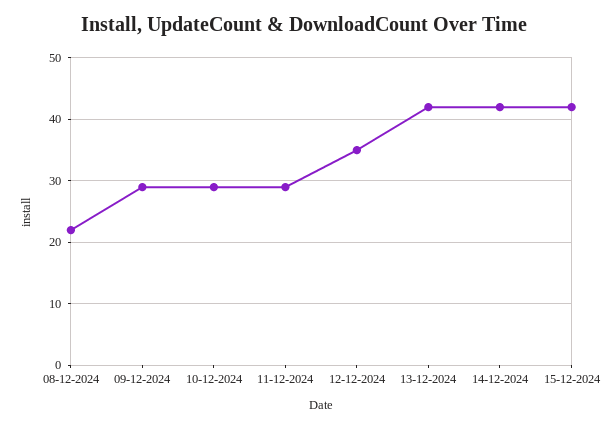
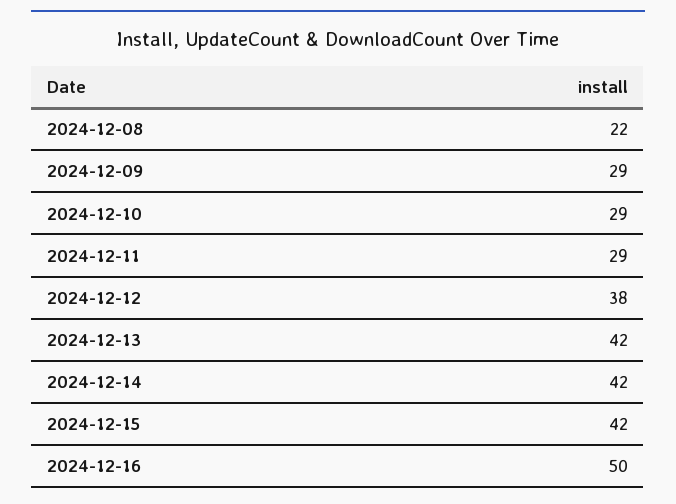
12-12-2024: 35 -> 38
2024-12-16: none -> 50

